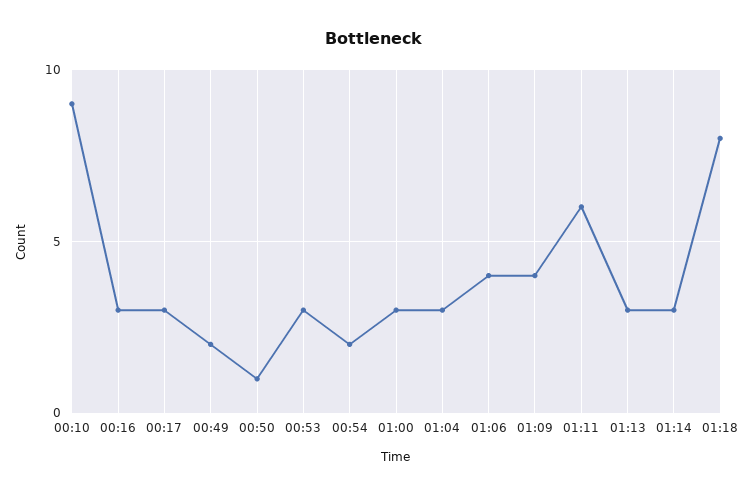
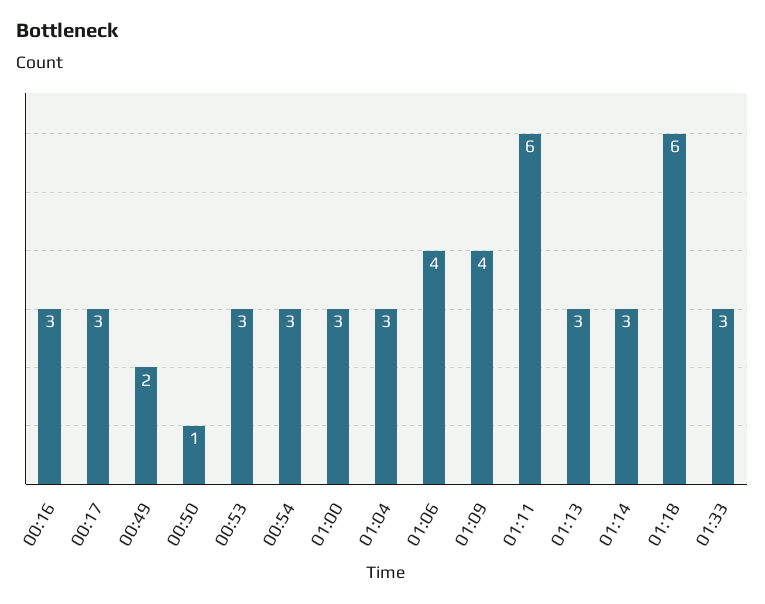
00:10: 9 -> none
00:54: 2 -> 3
01:18: 8 -> 6
01:33: none -> 3

